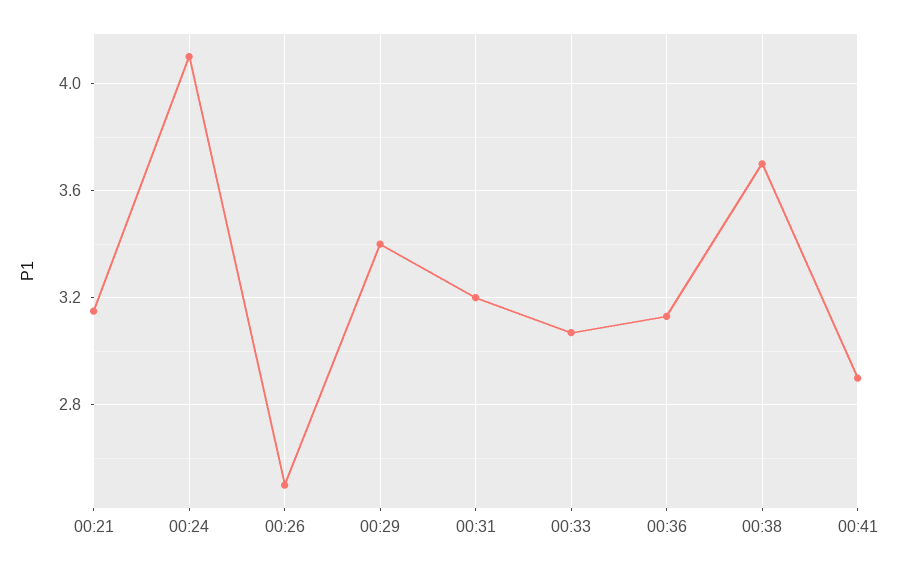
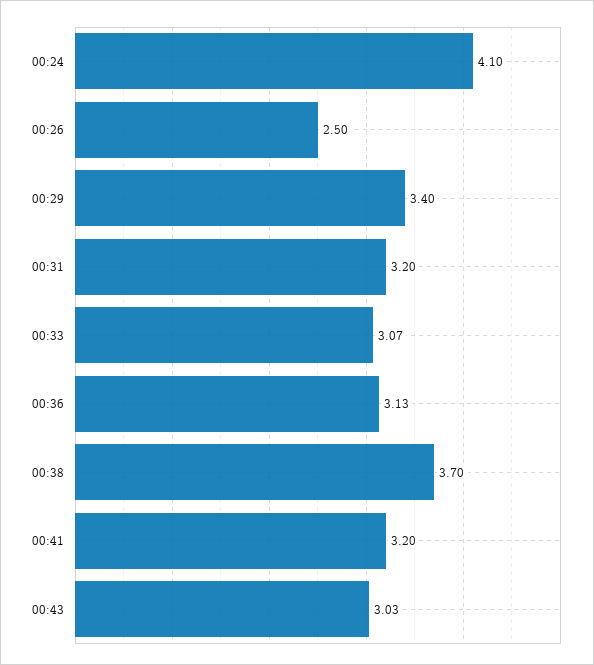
00:21: 3.15 -> none
00:41: 2.9 -> 3.2
00:43: none -> 3.03

